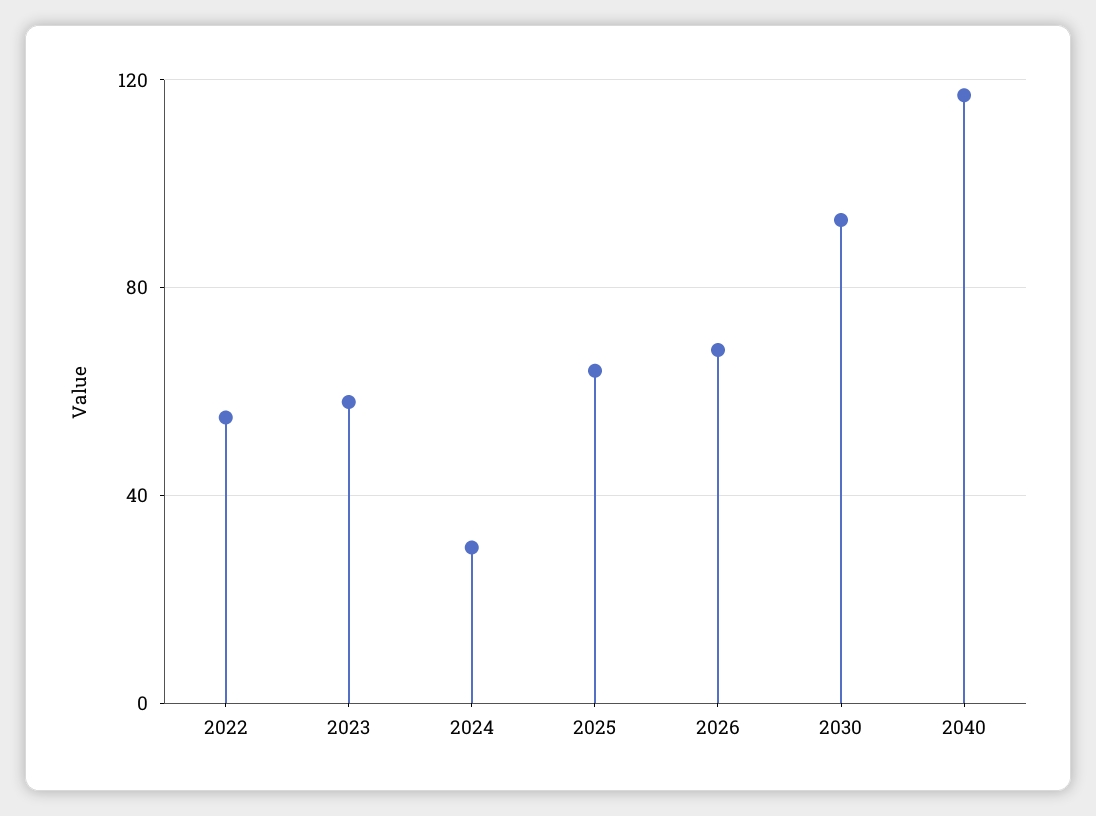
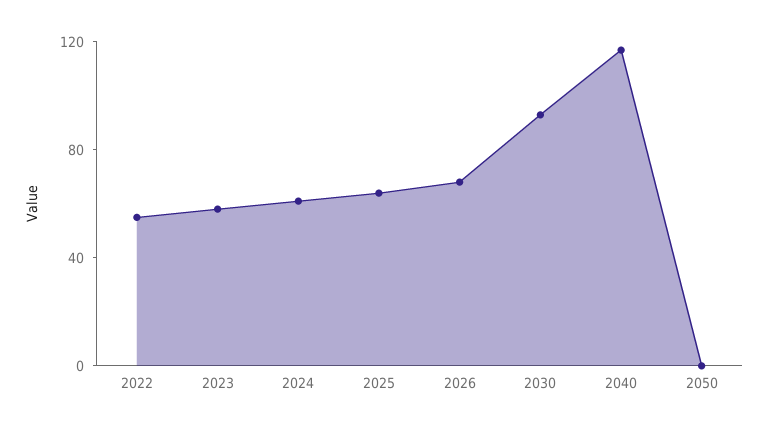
2024: 30 -> 60
2050: none -> 0

